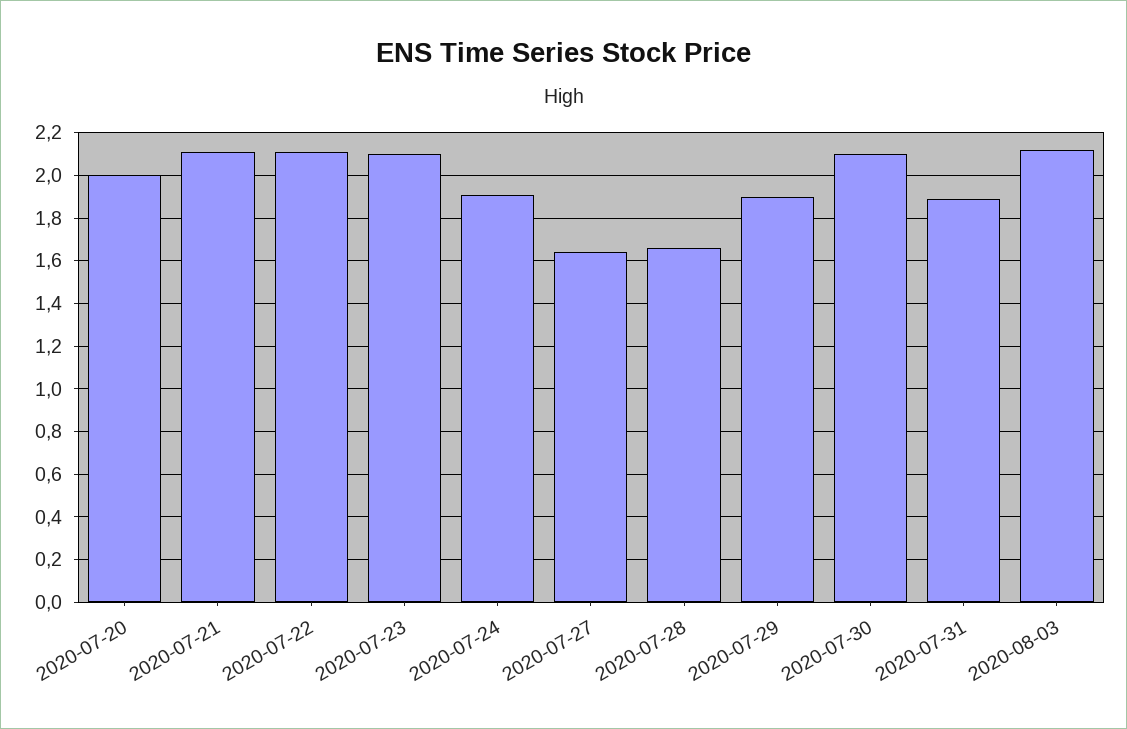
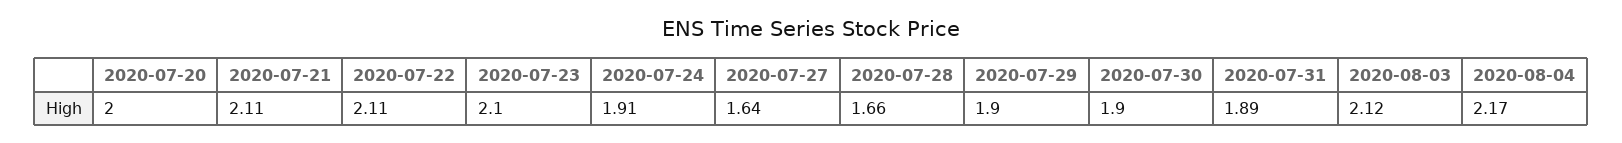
2020-07-30: 2.1 -> 1.9
2020-08-04: none -> 2.17

